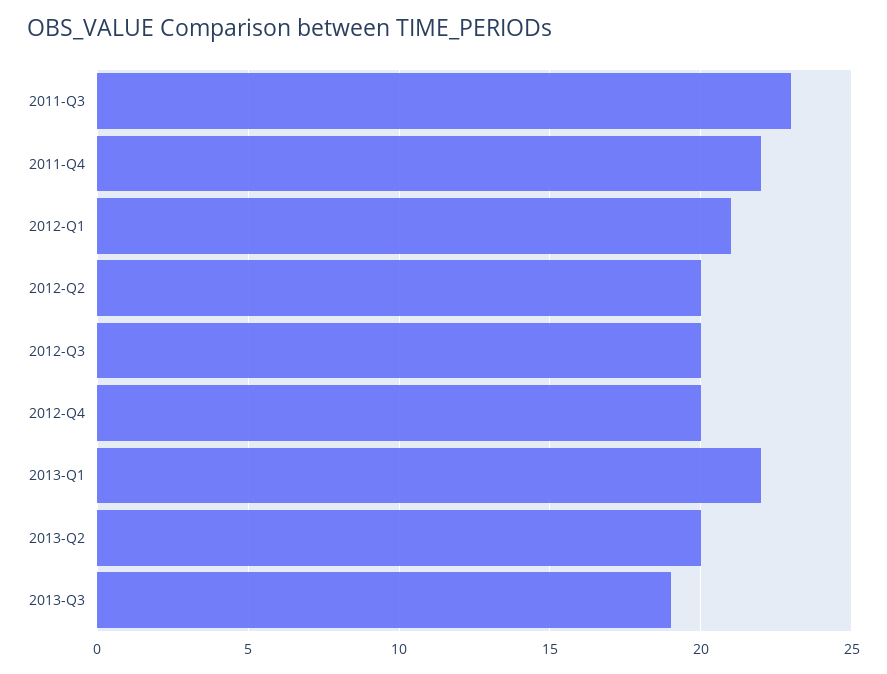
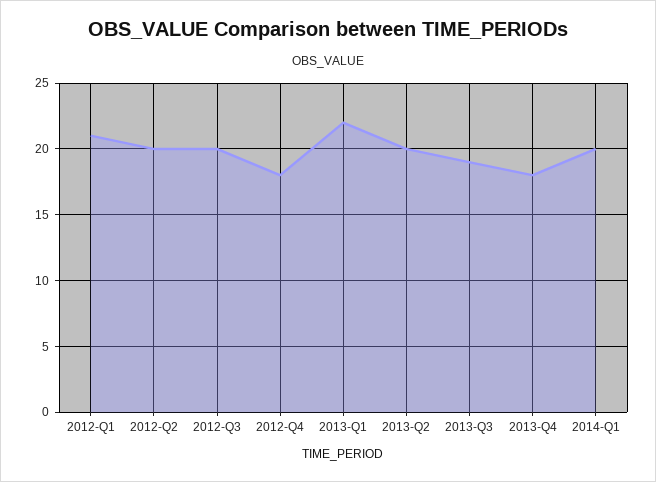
2011-Q3: 23 -> none
2011-Q4: 22 -> none
2012-Q4: 20 -> 18
2013-Q4: none -> 18
2014-Q1: none -> 20

